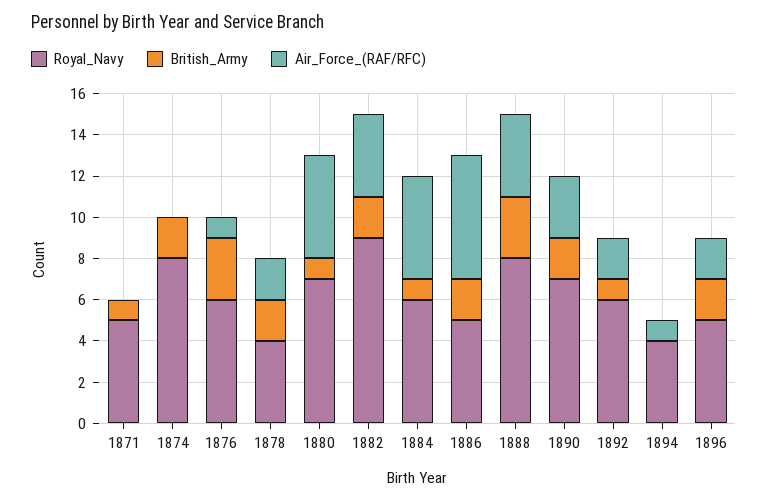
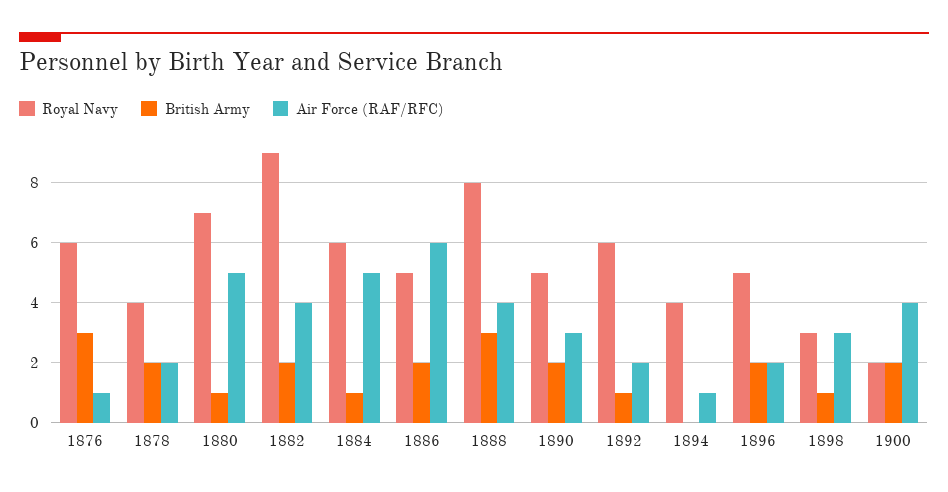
Royal_Navy, 1871: 5 -> none
British_Army, 1871: 1 -> none
Air_Force_(RAF/RFC), 1871: 0 -> none
Royal_Navy, 1874: 8 -> none
British_Army, 1874: 2 -> none
Air_Force_(RAF/RFC), 1874: 0 -> none
Royal_Navy, 1890: 7 -> 5
Royal_Navy, 1898: none -> 3
British_Army, 1898: none -> 1
Air_Force_(RAF/RFC), 1898: none -> 3
Royal_Navy, 1900: none -> 2
British_Army, 1900: none -> 2
Air_Force_(RAF/RFC), 1900: none -> 4

